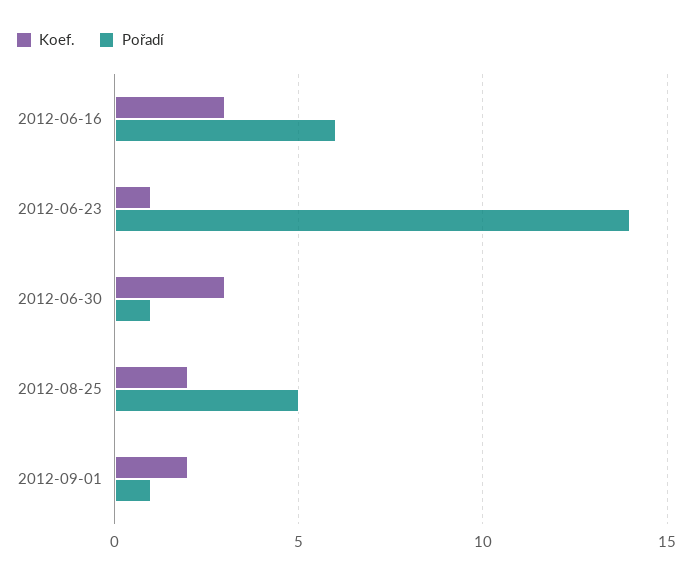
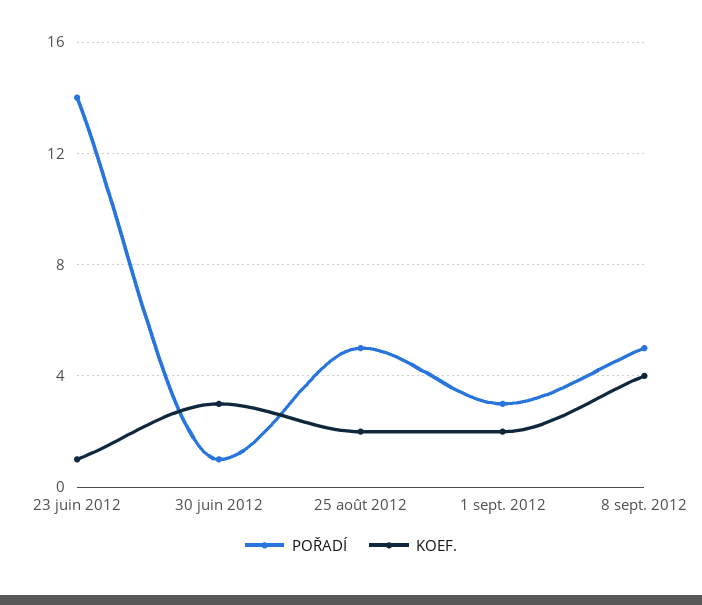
Koef., 2012-06-16: 3 -> none
Pořadí, 2012-06-16: 6 -> none
Pořadí, 2012-09-01: 1 -> 3
Pořadí, 8 sept. 2012: none -> 5
Koef., 8 sept. 2012: none -> 4

